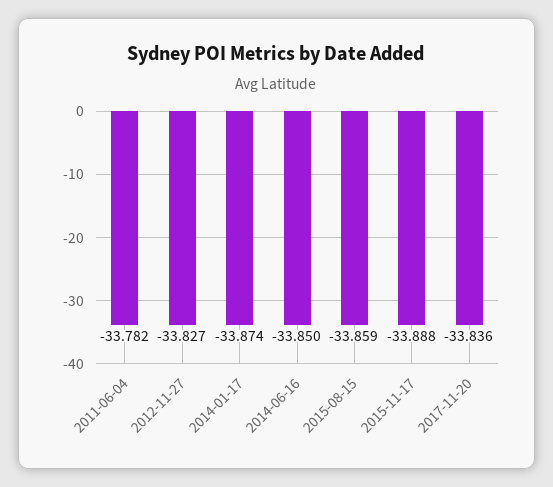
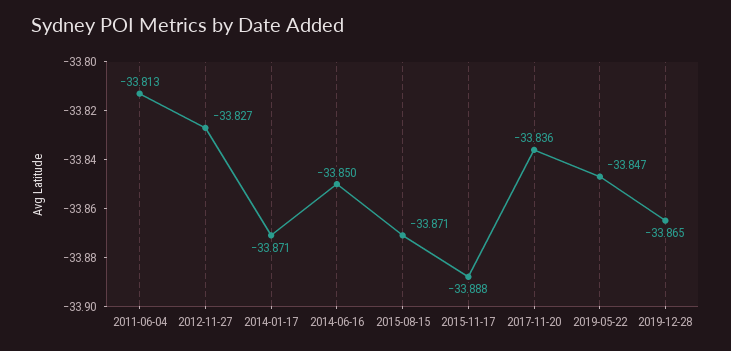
2011-06-04: -33.782 -> -33.813
2014-01-17: -33.874 -> -33.871
2015-08-15: -33.859 -> -33.871
2019-05-22: none -> -33.847
2019-12-28: none -> -33.865

